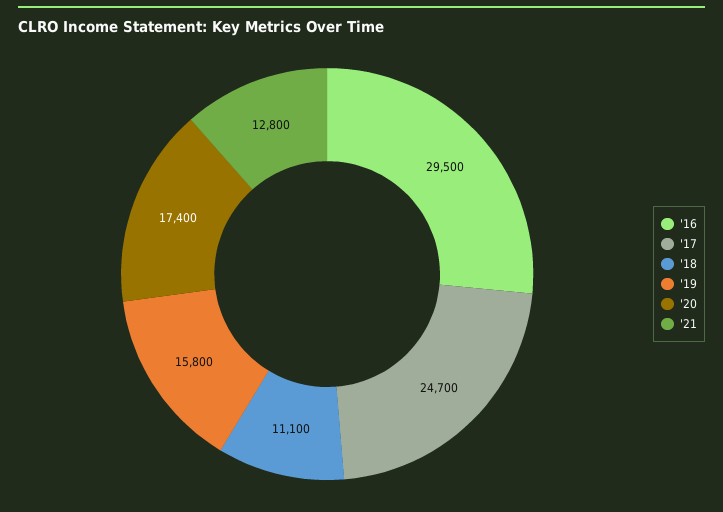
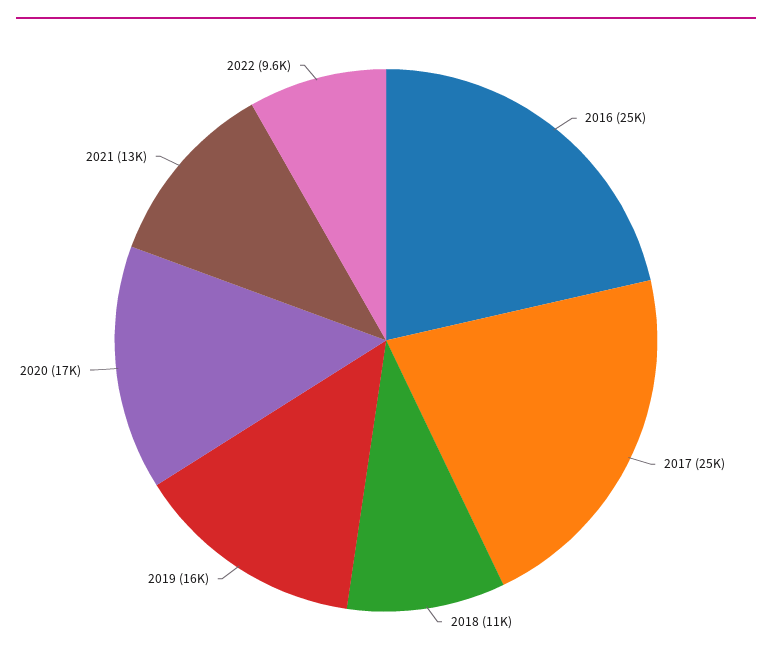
'16: 29500 -> 25000
2022: none -> 9600

